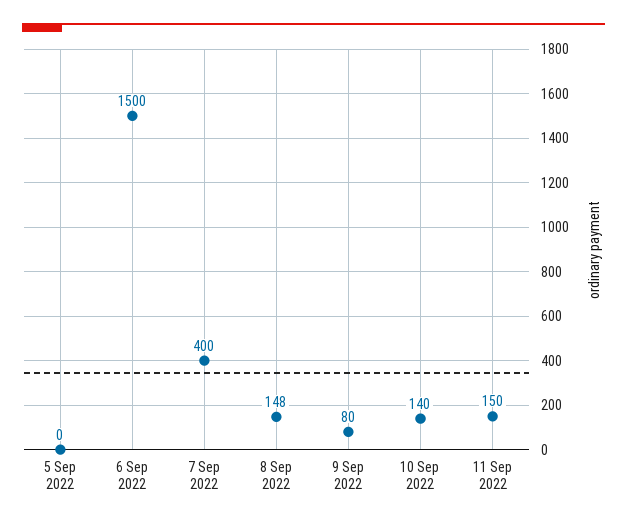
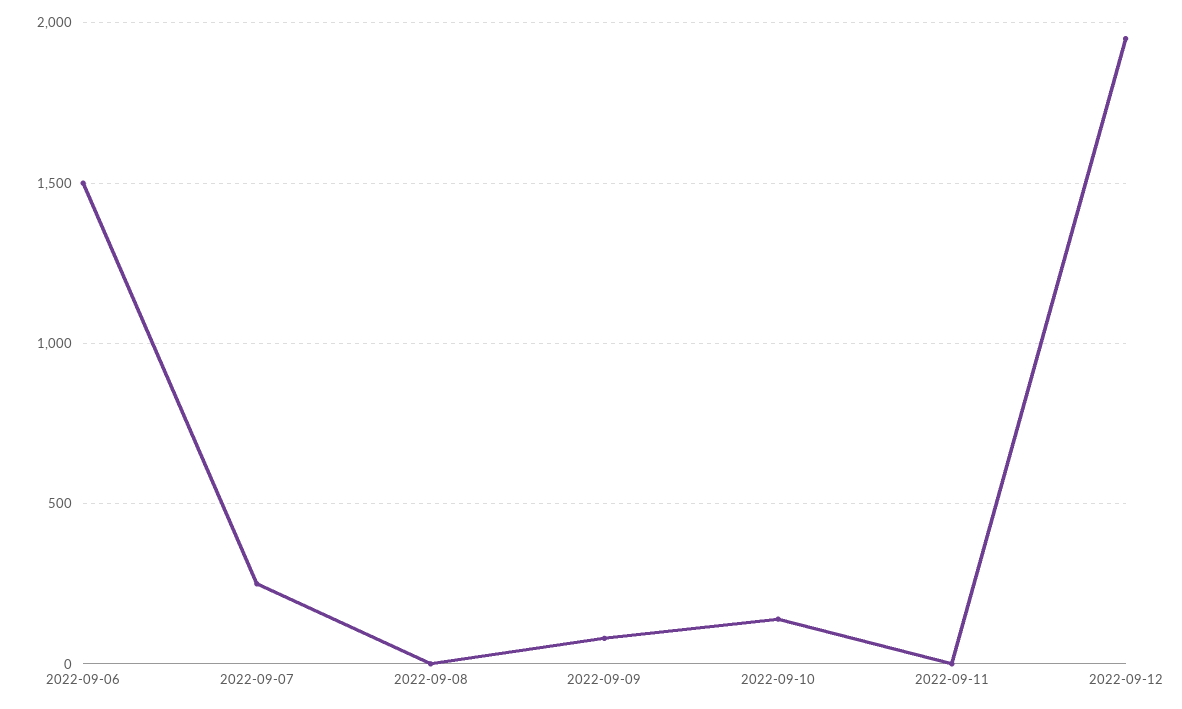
5 Sep 2022: 0 -> none
7 Sep 2022: 400 -> 250
8 Sep 2022: 148 -> 0
11 Sep 2022: 150 -> 0
2022-09-12: none -> 1950

